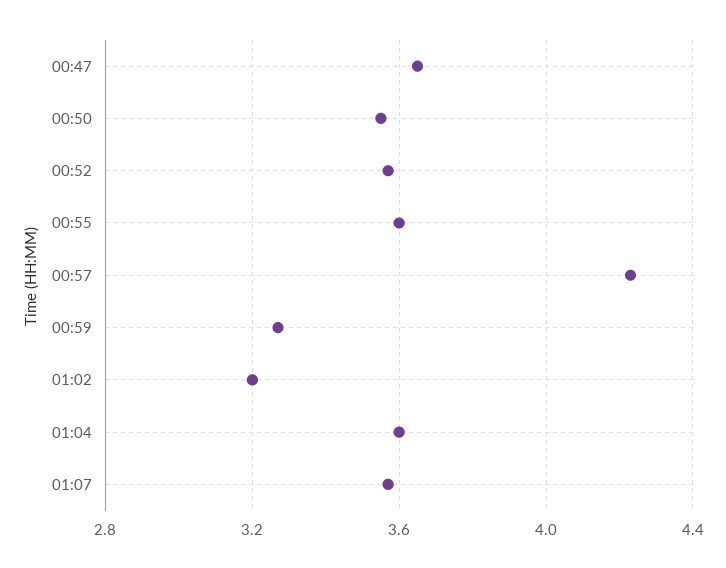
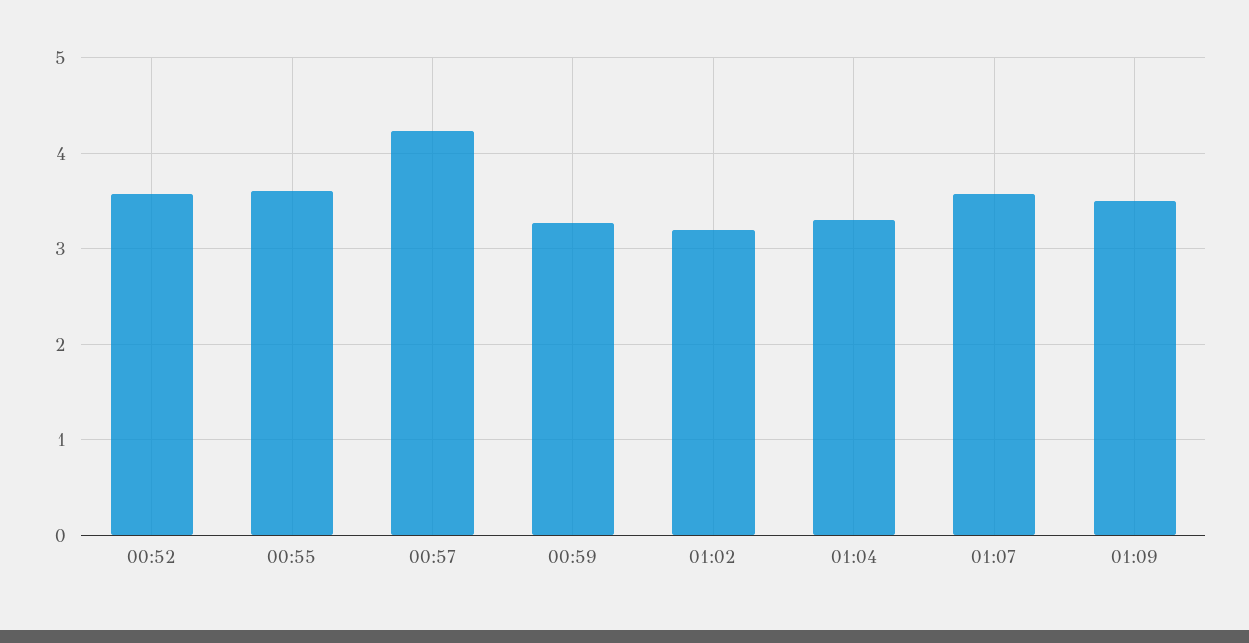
00:47: 3.65 -> none
00:50: 3.55 -> none
01:04: 3.6 -> 3.3
01:09: none -> 3.5

